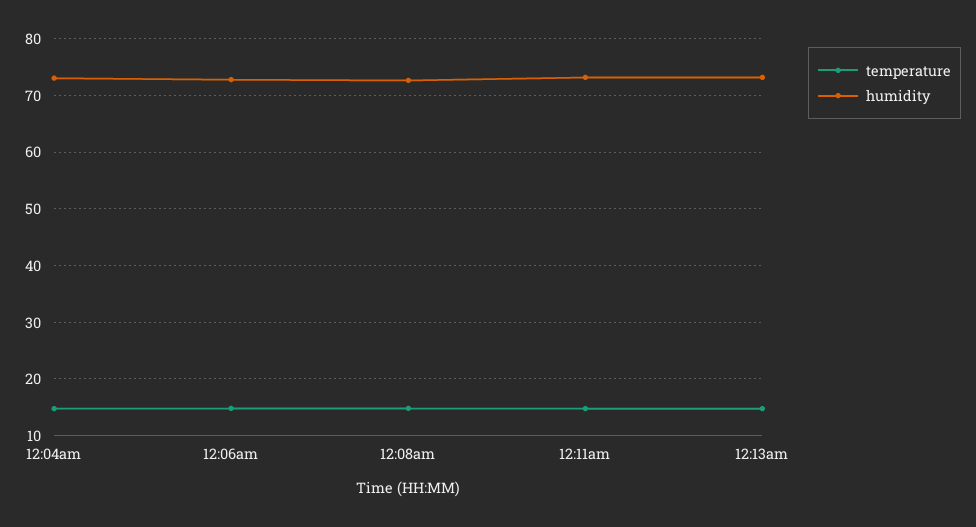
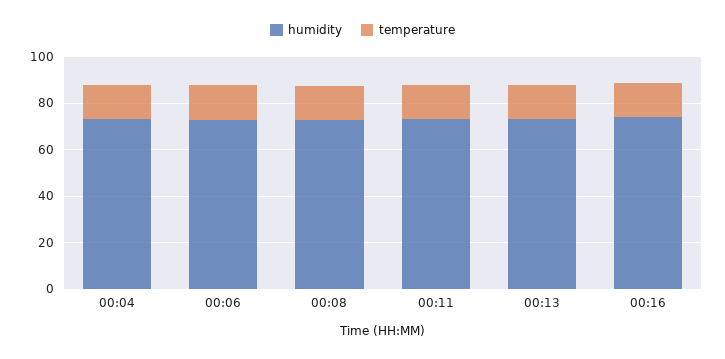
humidity, 00:16: none -> 75
temperature, 00:16: none -> 15

